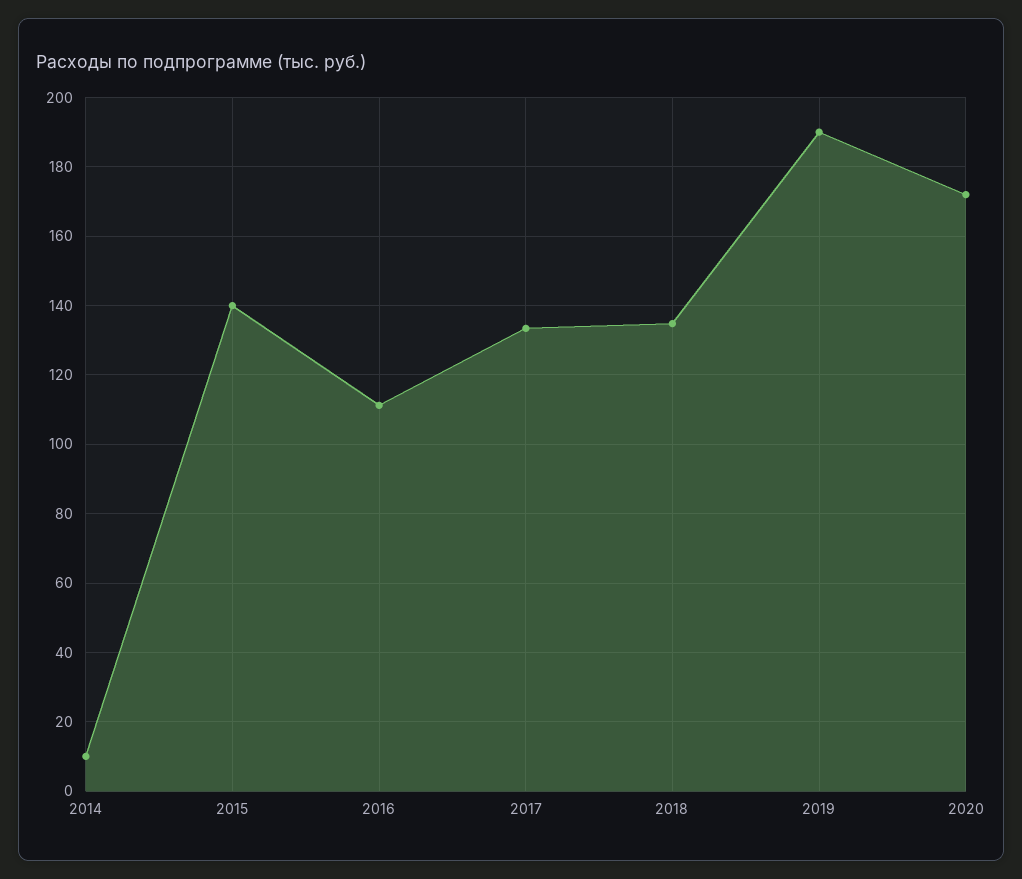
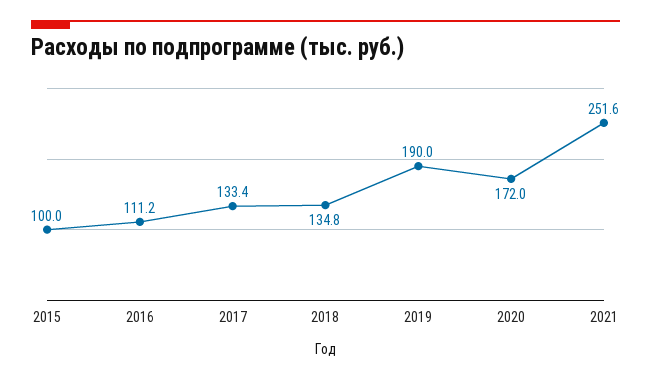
2014: 10 -> none
2015: 140 -> 100
2021: none -> 251.6

